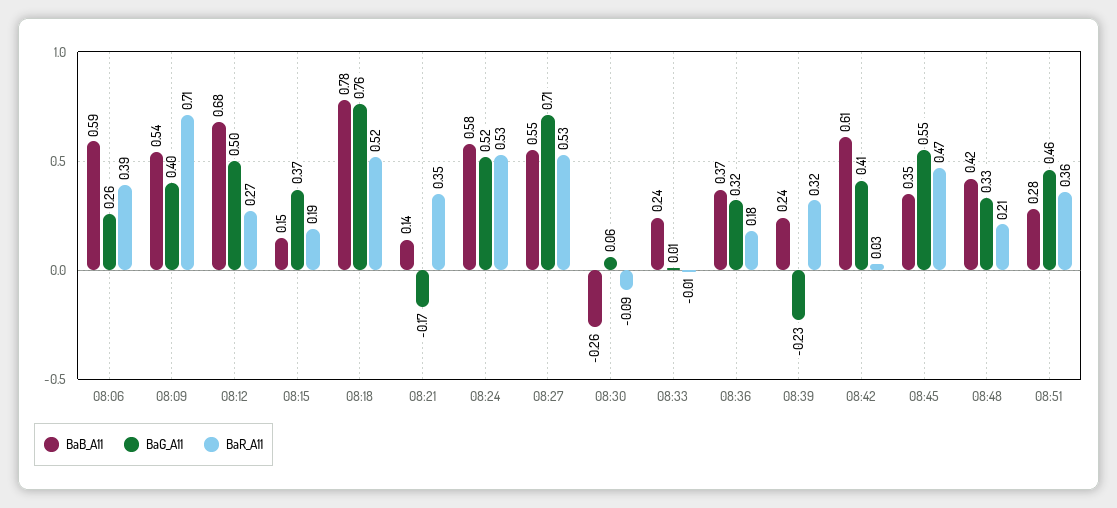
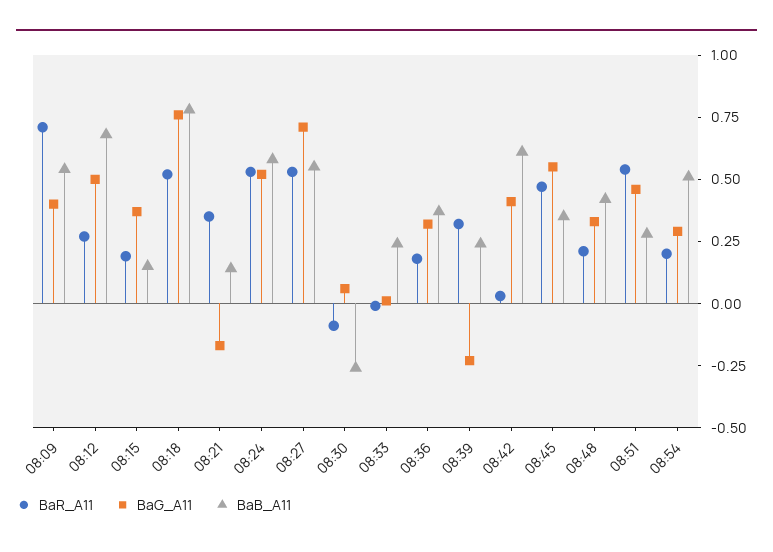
BaB_A11, 08:06: 0.59 -> none
BaG_A11, 08:06: 0.26 -> none
BaR_A11, 08:06: 0.39 -> none
BaR_A11, 08:51: 0.36 -> 0.55
BaR_A11, 08:54: none -> 0.2
BaG_A11, 08:54: none -> 0.3
BaB_A11, 08:54: none -> 0.5

